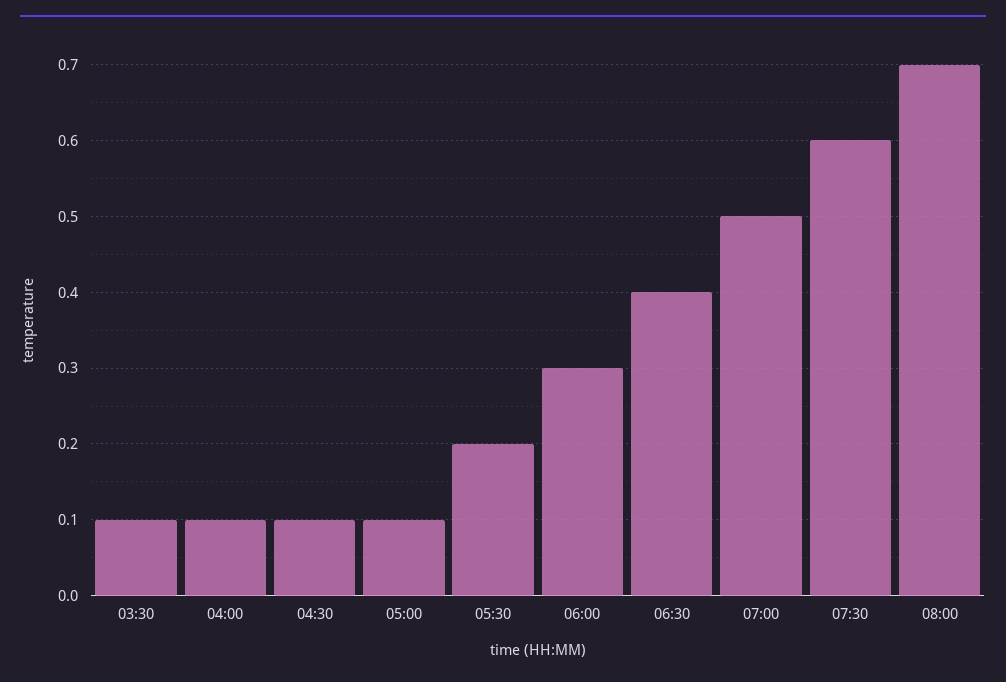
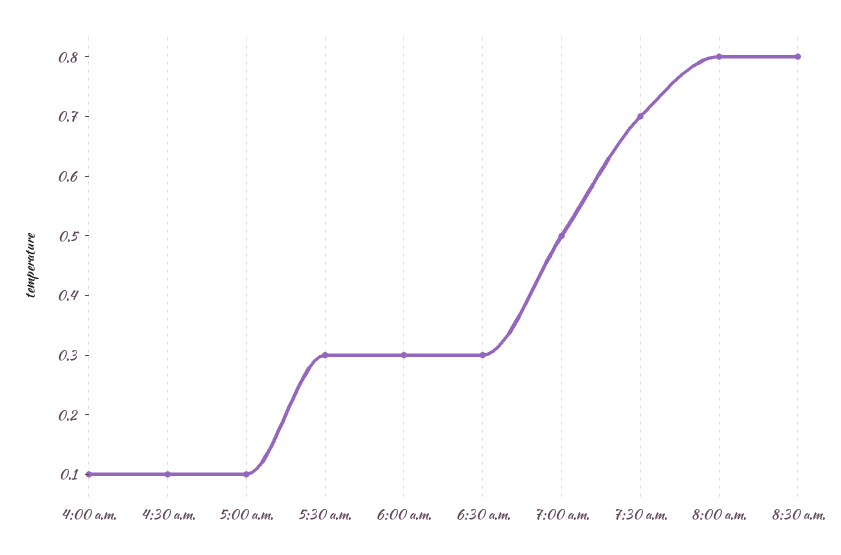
03:30: 0.1 -> none
05:30: 0.2 -> 0.3
06:30: 0.4 -> 0.3
07:30: 0.6 -> 0.7
08:00: 0.7 -> 0.8
8:30 a.m.: none -> 0.8

